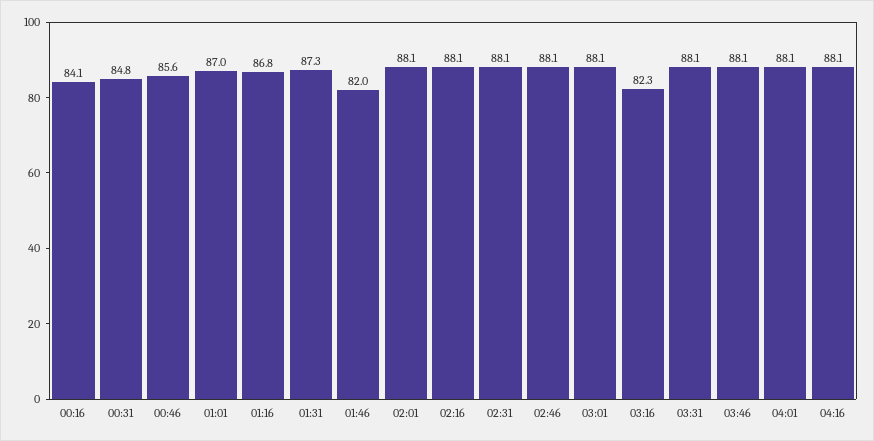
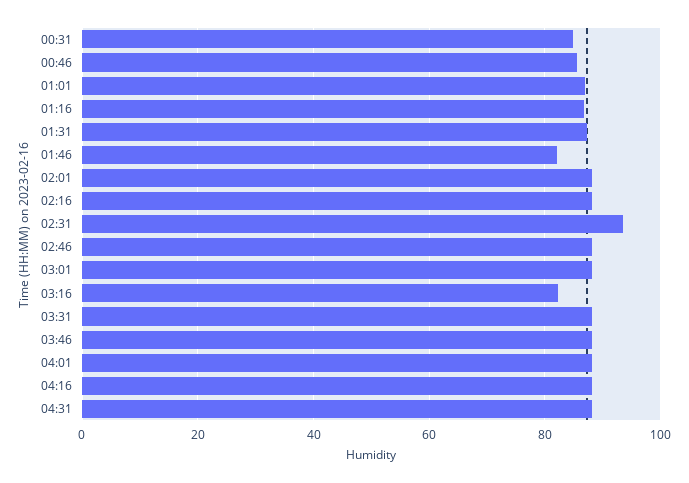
00:16: 84.1 -> none
02:31: 88.1 -> 94
04:31: none -> 88

